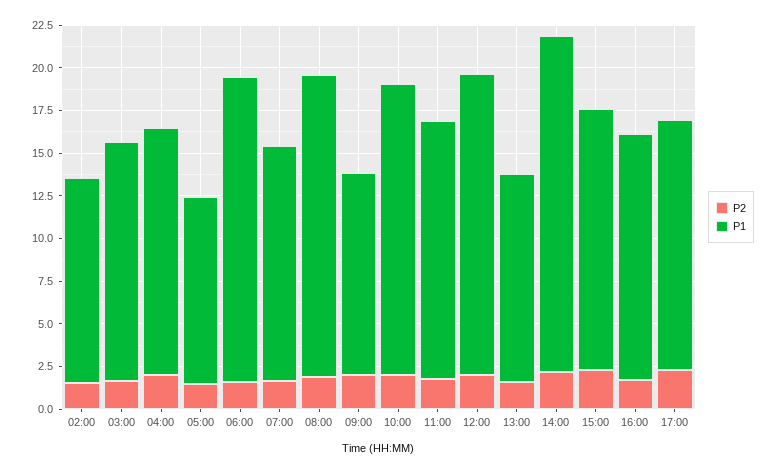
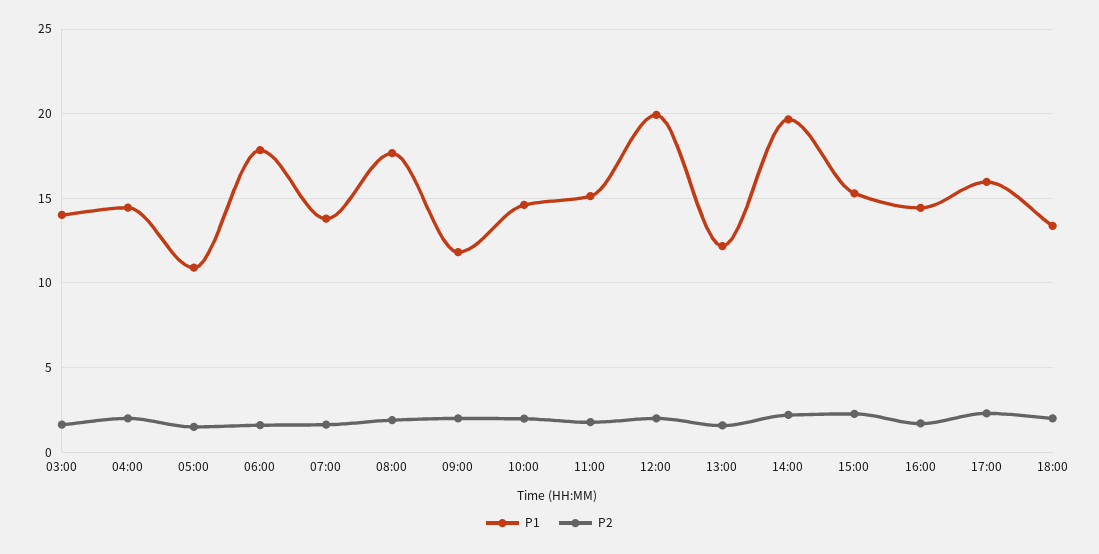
P2, 02:00: 1.5 -> none
P1, 02:00: 12 -> none
P1, 10:00: 17 -> 14.5
P1, 12:00: 17.5 -> 20
P1, 17:00: 14.5 -> 16
P1, 18:00: none -> 13.5
P2, 18:00: none -> 2

